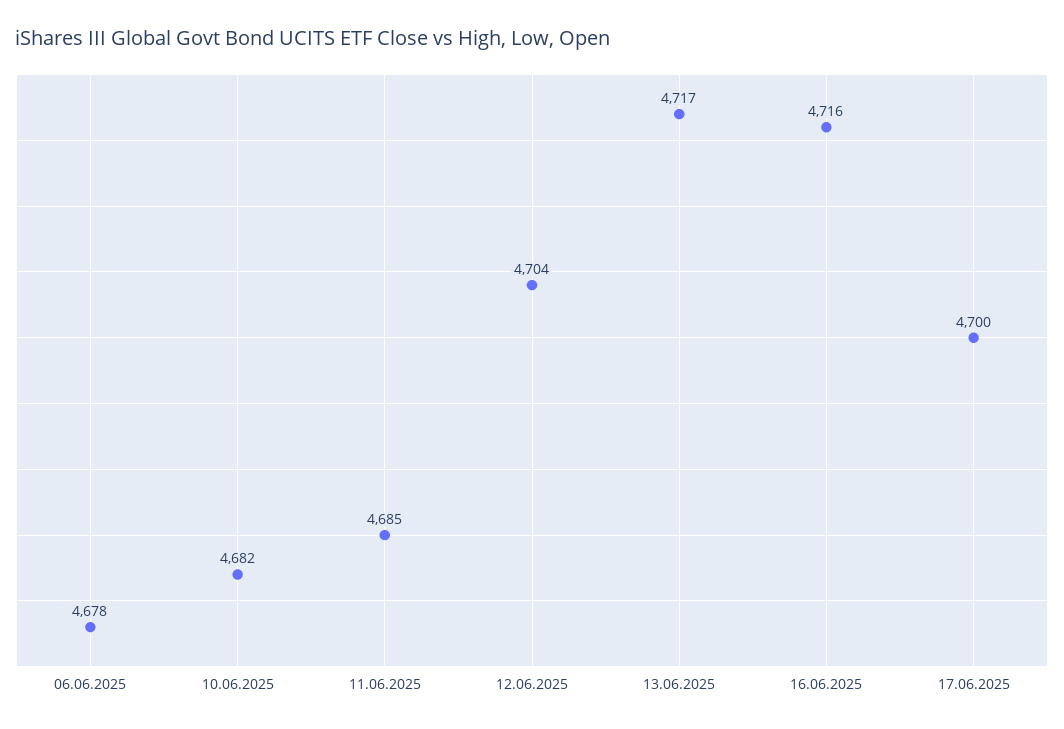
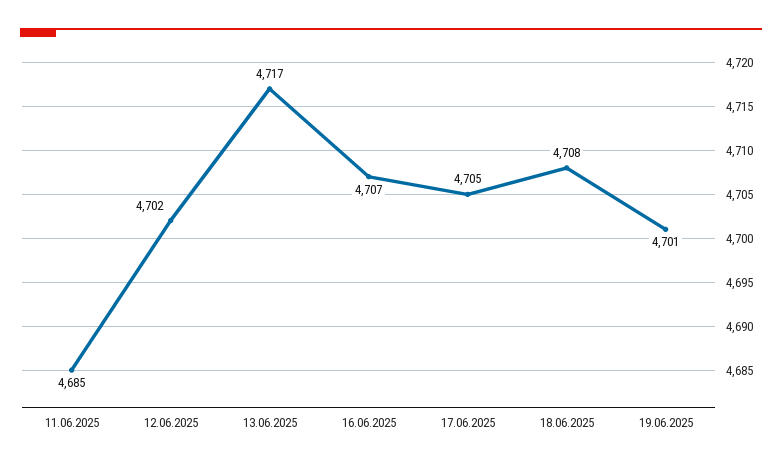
06.06.2025: 4678 -> none
10.06.2025: 4682 -> none
12.06.2025: 4704 -> 4702
16.06.2025: 4716 -> 4707
17.06.2025: 4700 -> 4705
18.06.2025: none -> 4708
19.06.2025: none -> 4701

